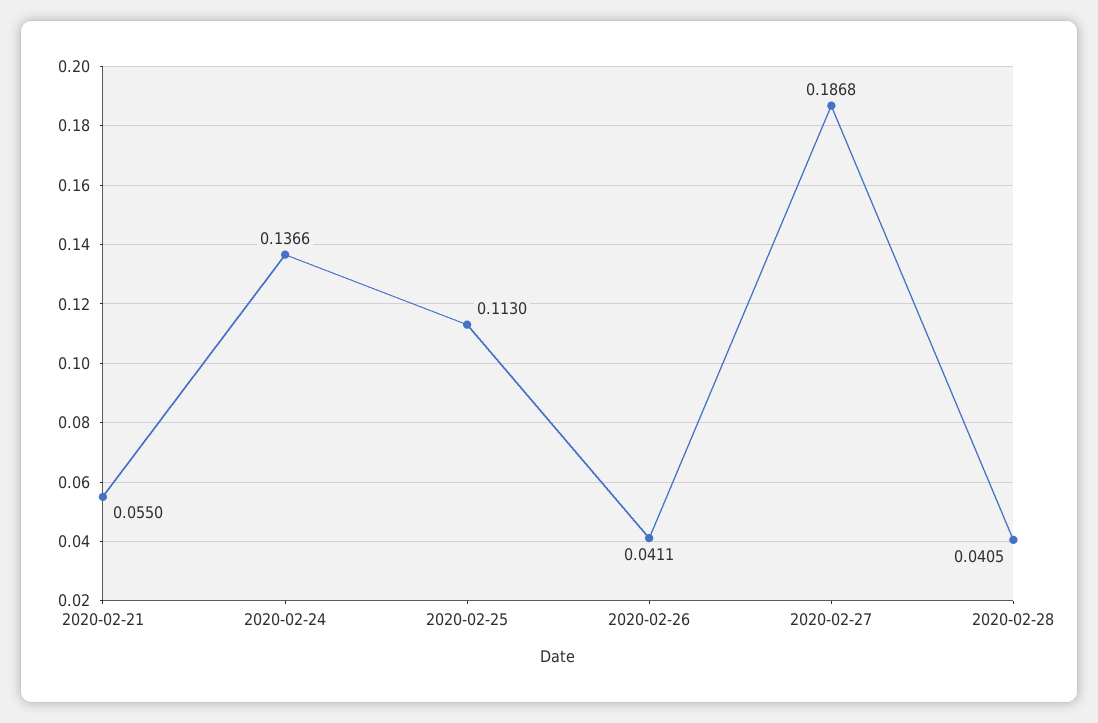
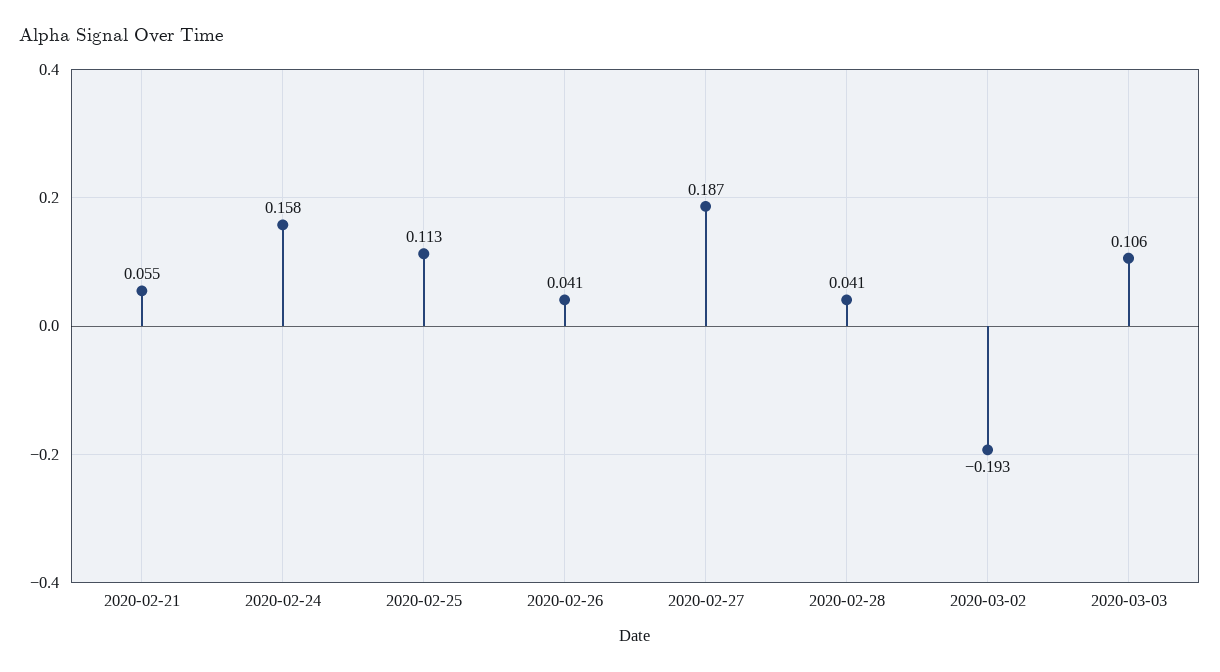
2020-02-24: 0.1366 -> 0.158
2020-03-02: none -> -0.193
2020-03-03: none -> 0.106

